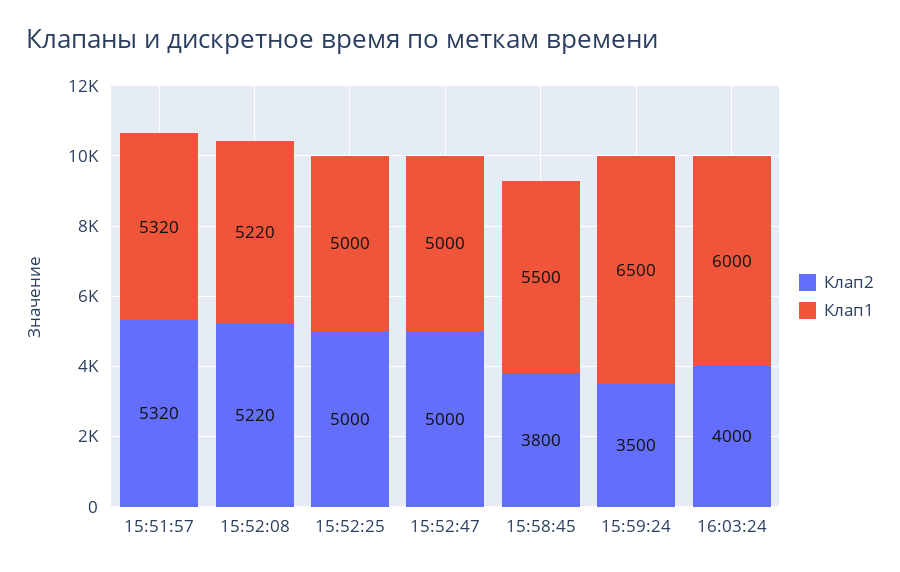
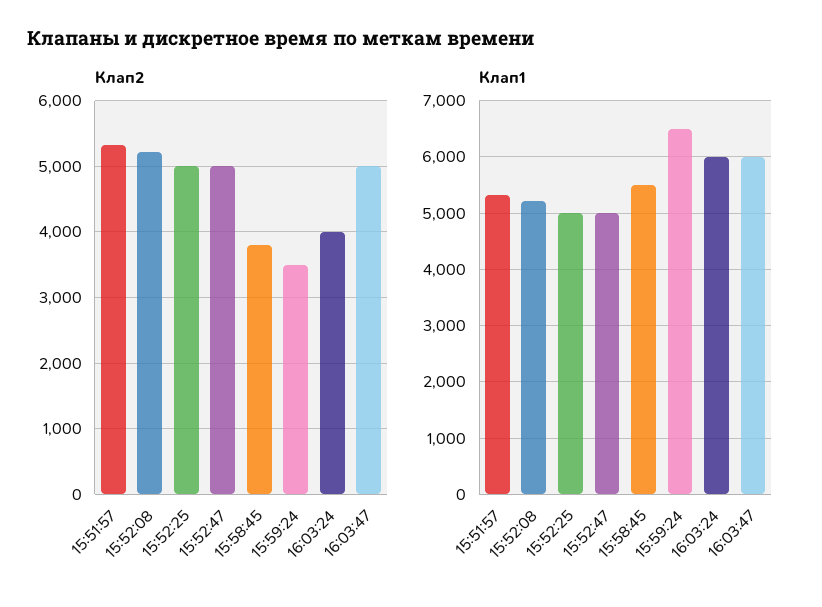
Клап2, 16:03:47: none -> 5000
Клап1, 16:03:47: none -> 6000

